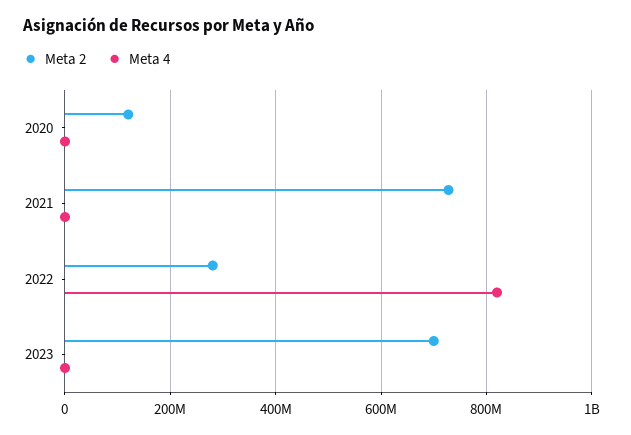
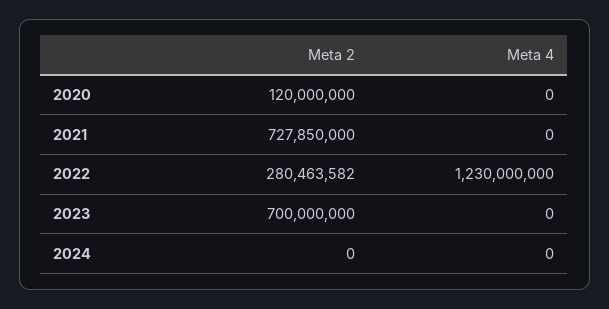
Meta 4, 2022: 820000000 -> 1230000000
Meta 2, 2024: none -> 0
Meta 4, 2024: none -> 0

